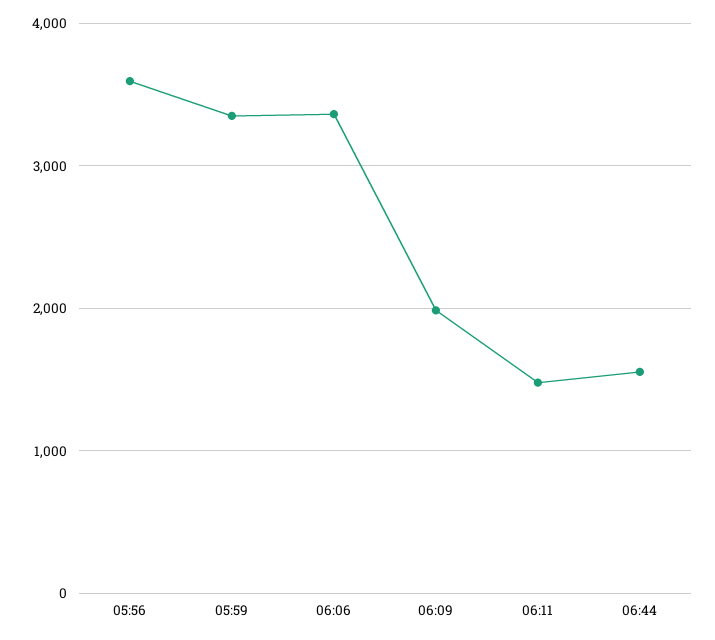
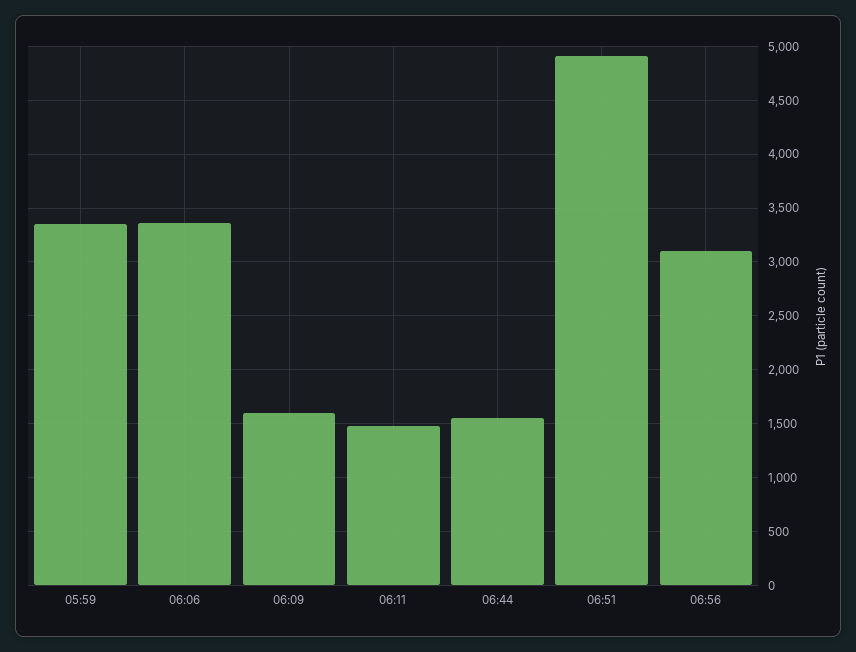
05:56: 3600 -> none
06:09: 2000 -> 1600
06:51: none -> 4900
06:56: none -> 3100

